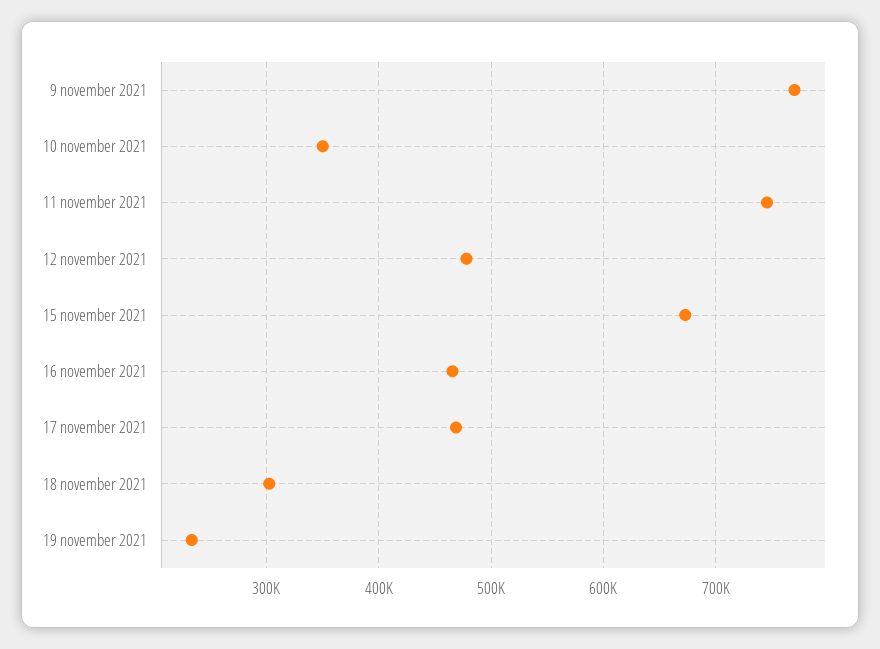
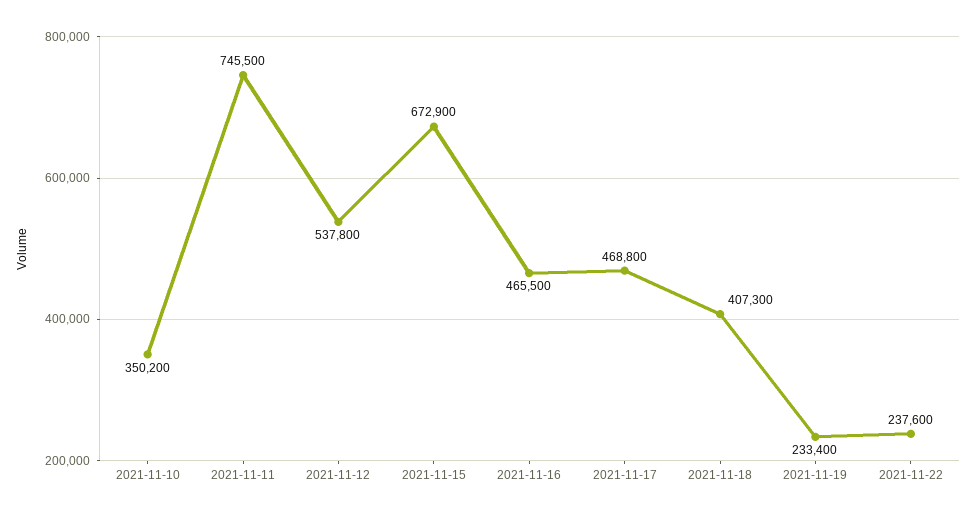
9 november 2021: 770000 -> none
12 november 2021: 480000 -> 537800
18 november 2021: 300000 -> 407300
2021-11-22: none -> 237600

